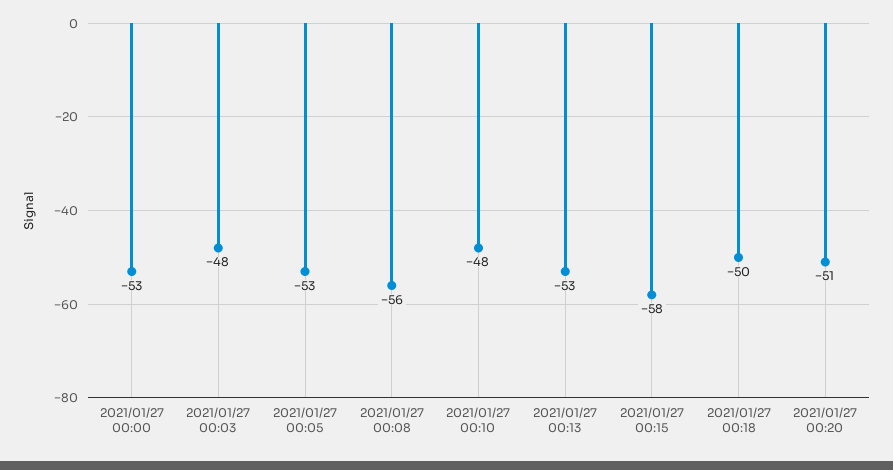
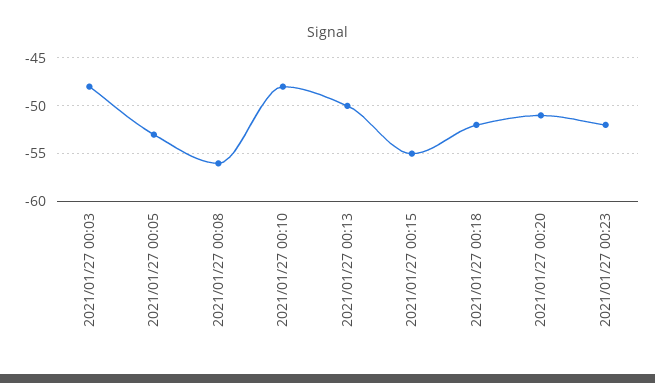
2021/01/27 00:00: -53 -> none
2021/01/27 00:13: -53 -> -50
2021/01/27 00:15: -58 -> -55
2021/01/27 00:18: -50 -> -52
2021/01/27 00:23: none -> -52

